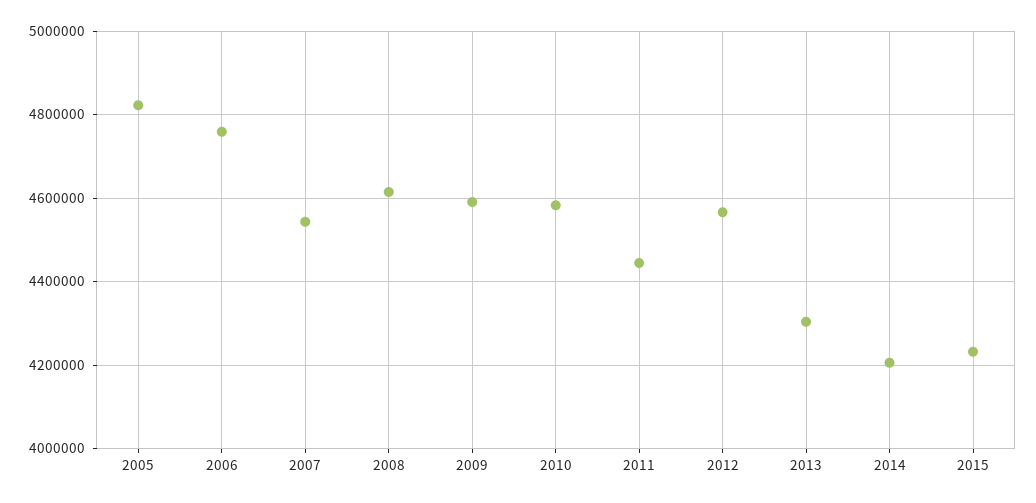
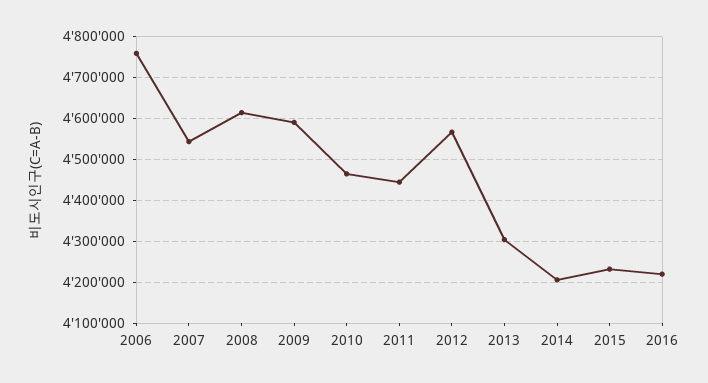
2005: 4820000 -> none
2010: 4580000 -> 4460000
2016: none -> 4220000

